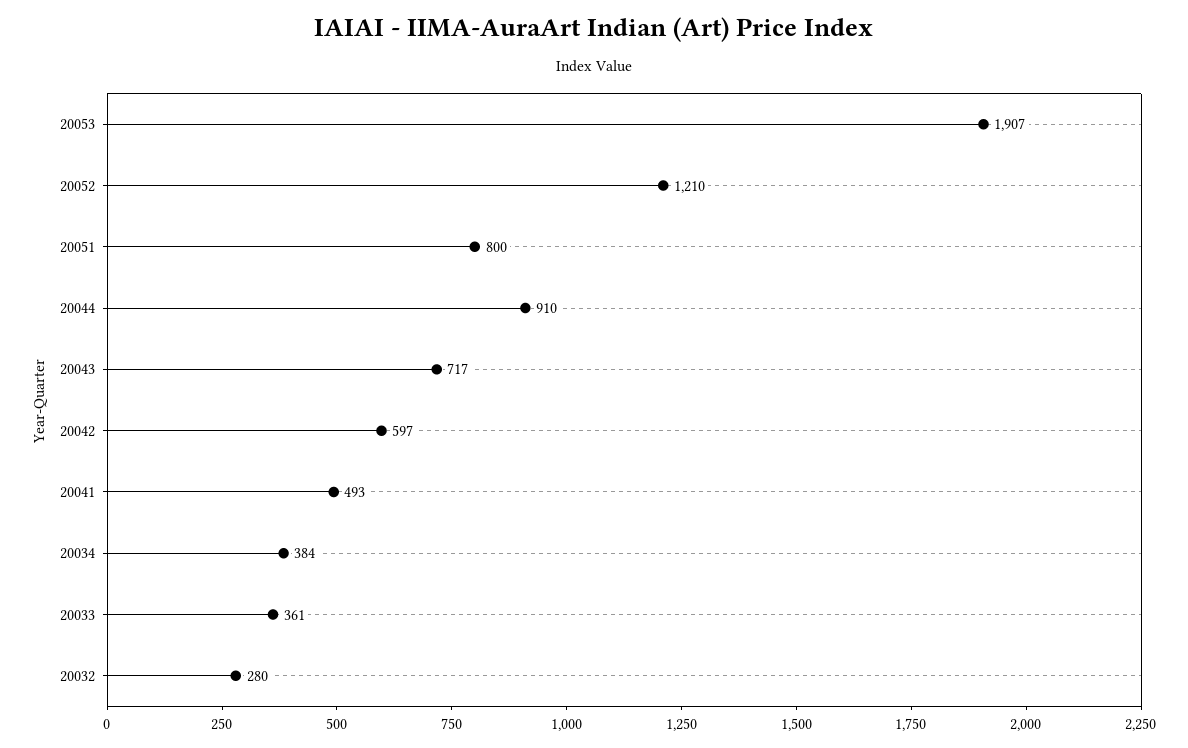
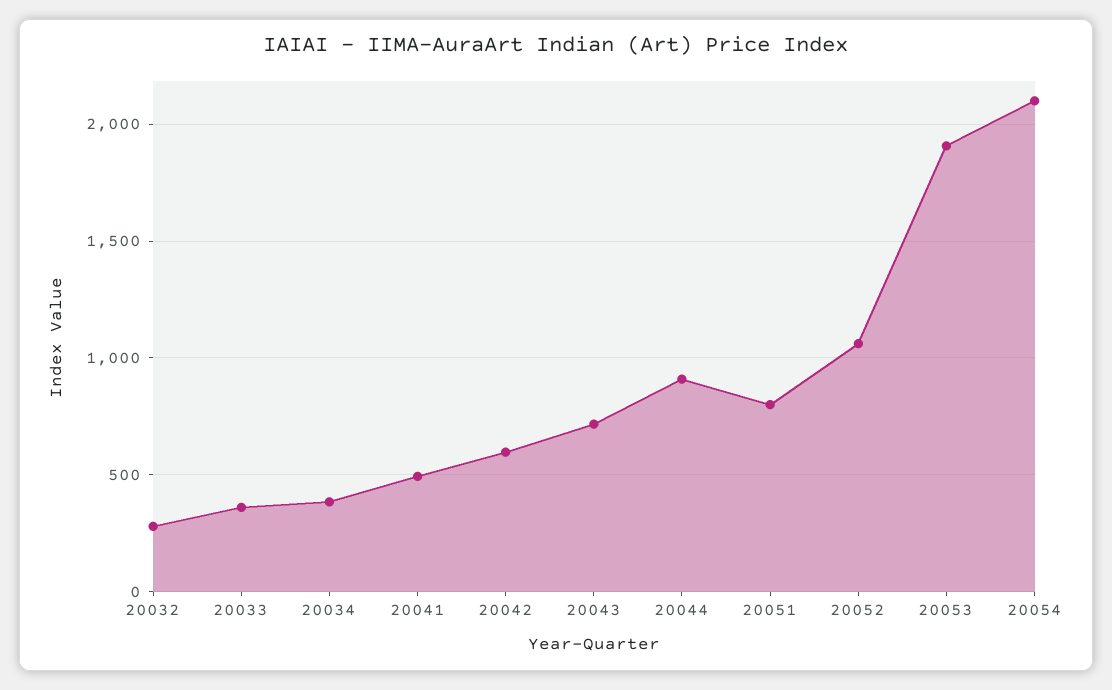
20052: 1210 -> 1050
20054: none -> 2100

